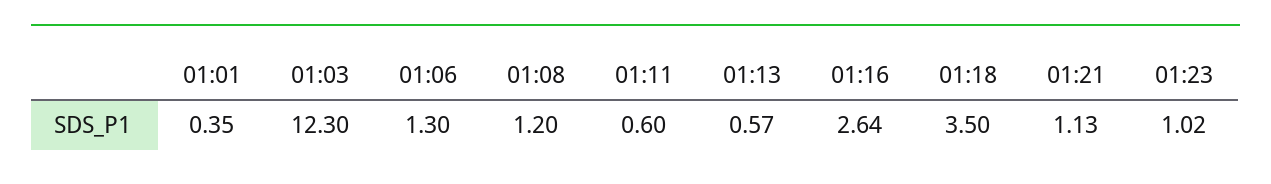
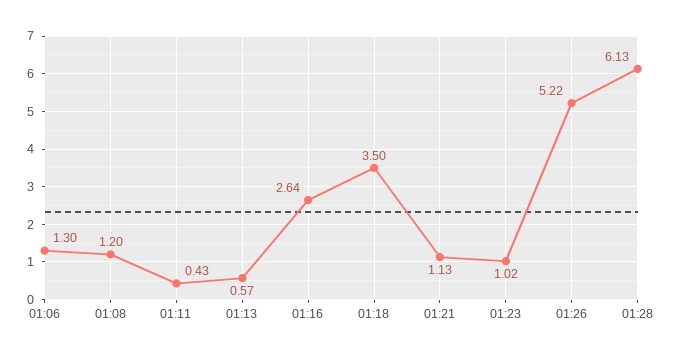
01:01: 0.35 -> none
01:03: 12.3 -> none
01:11: 0.6 -> 0.43
01:26: none -> 5.22
01:28: none -> 6.13

